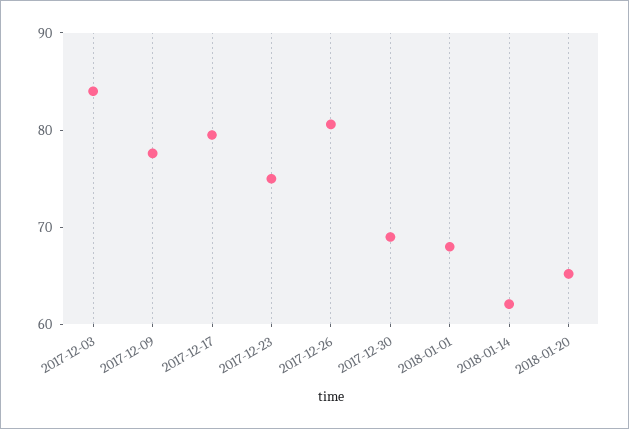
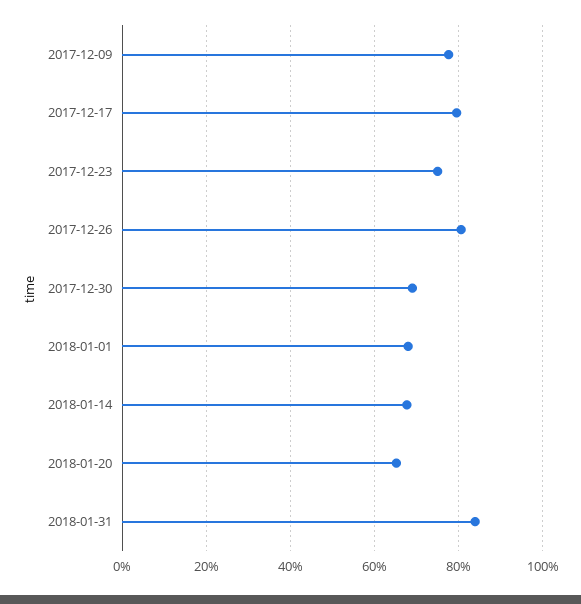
2017-12-03: 84 -> none
2018-01-14: 62 -> 68
2018-01-31: none -> 84

